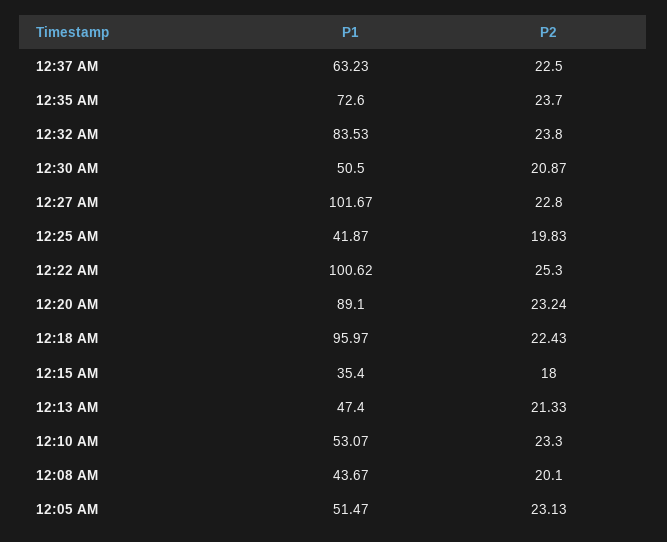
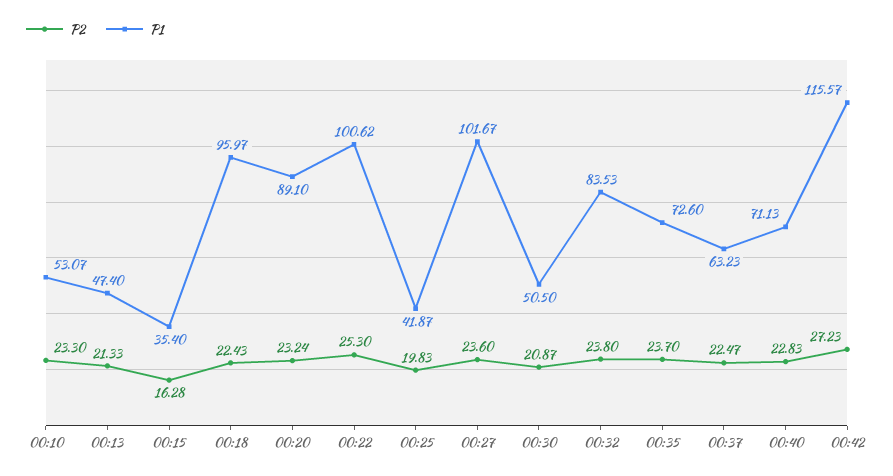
P2, 12:37 AM: 22.5 -> 22.47
P2, 12:27 AM: 22.8 -> 23.6
P2, 12:15 AM: 18 -> 16.28
P1, 12:08 AM: 43.67 -> none
P2, 12:08 AM: 20.1 -> none
P1, 12:05 AM: 51.47 -> none
P2, 12:05 AM: 23.13 -> none
P2, 00:40: none -> 22.83
P1, 00:40: none -> 71.13
P2, 00:42: none -> 27.23
P1, 00:42: none -> 115.57

